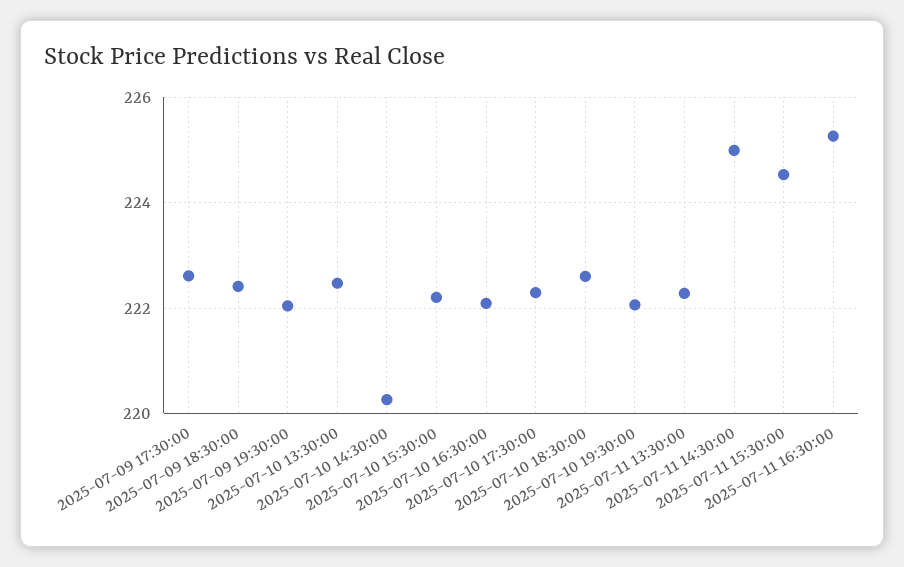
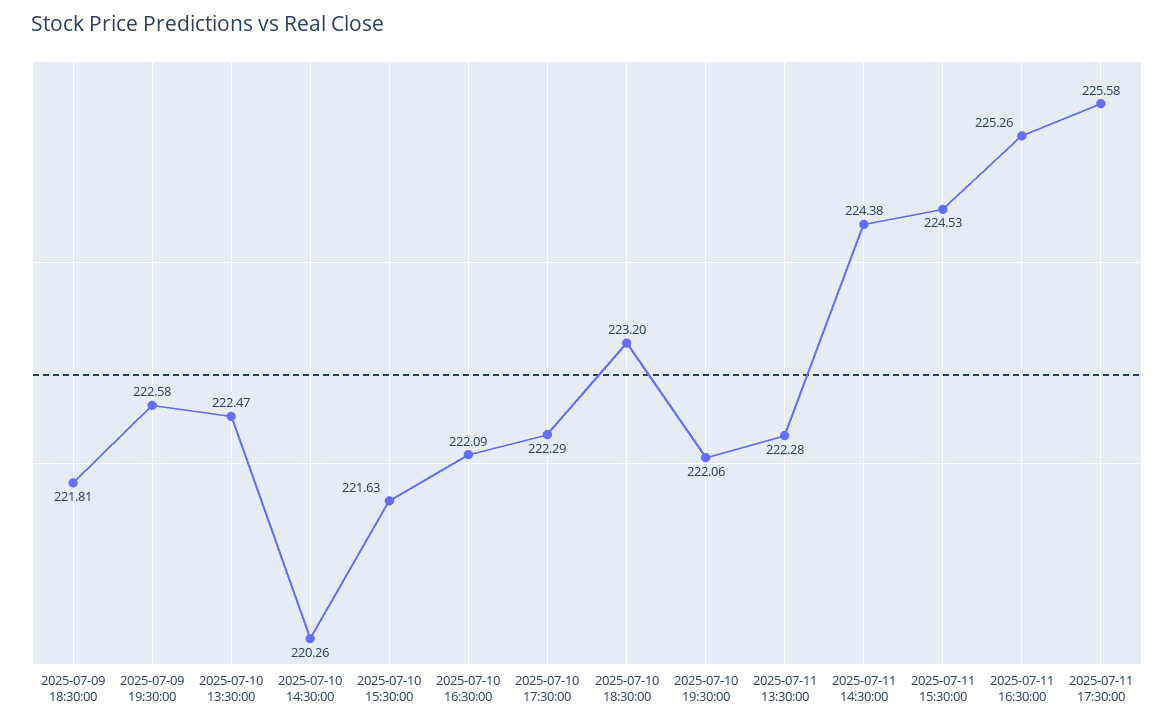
2025-07-09 17:30:00: 222.6 -> none
2025-07-09 18:30:00: 222.4 -> 221.81
2025-07-09 19:30:00: 222 -> 222.58
2025-07-10 15:30:00: 222.2 -> 221.63
2025-07-10 18:30:00: 222.6 -> 223.2
2025-07-11 14:30:00: 225 -> 224.38
2025-07-11 17:30:00: none -> 225.58

